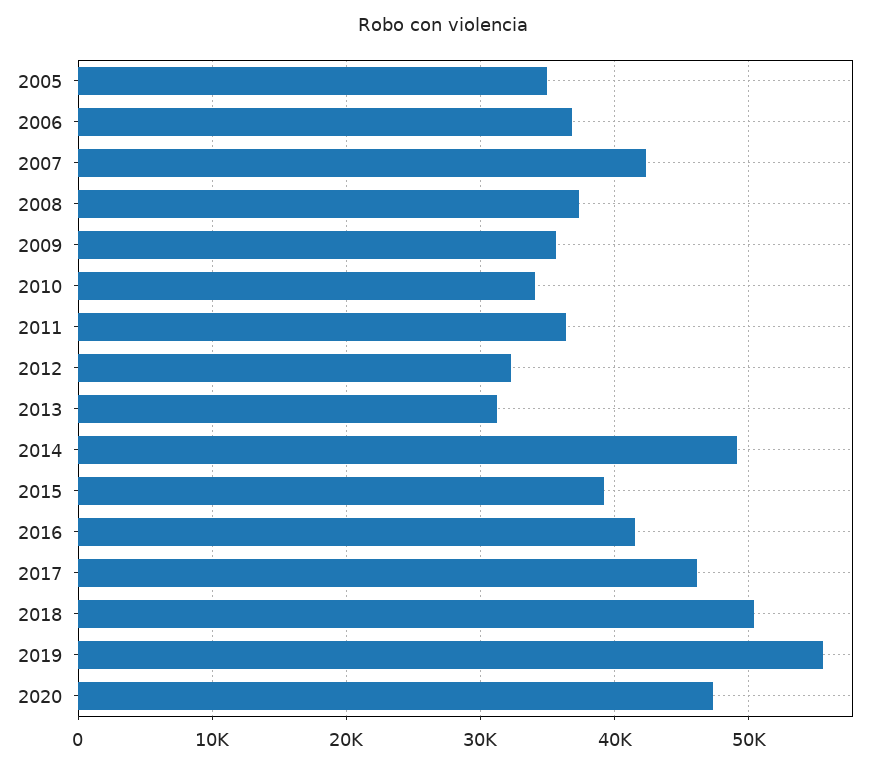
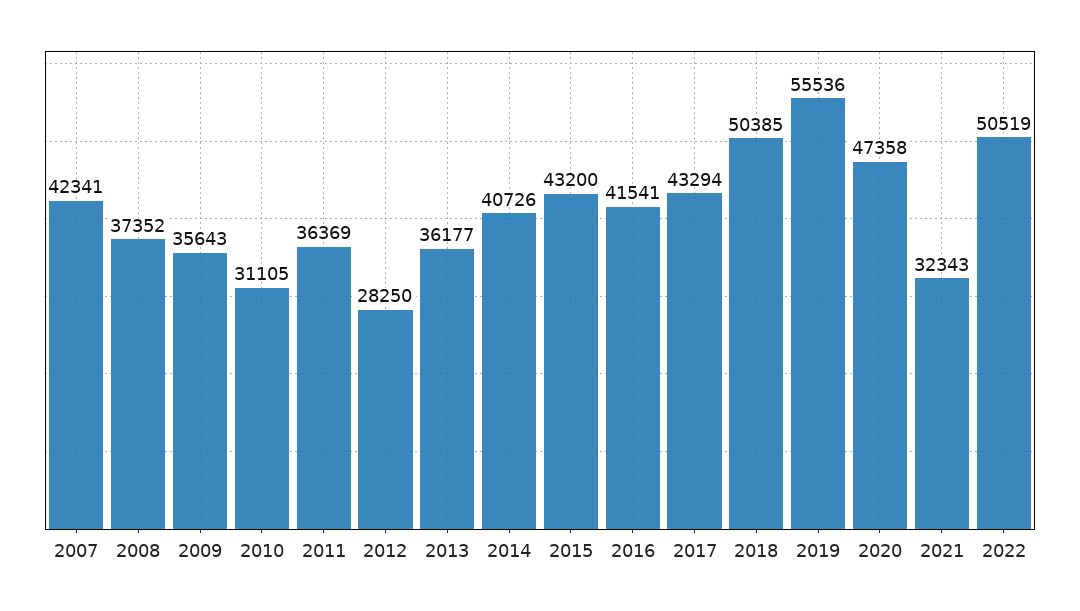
2005: 35000 -> none
2006: 37000 -> none
2010: 34000 -> 31105
2012: 32000 -> 28250
2013: 31000 -> 36177
2014: 49000 -> 40726
2015: 39000 -> 43200
2017: 46000 -> 43294
2021: none -> 32343
2022: none -> 50519

